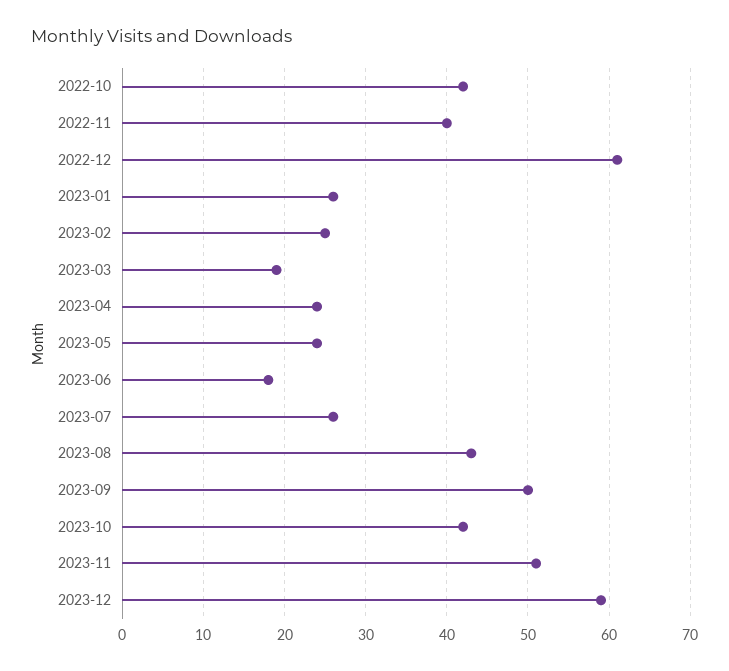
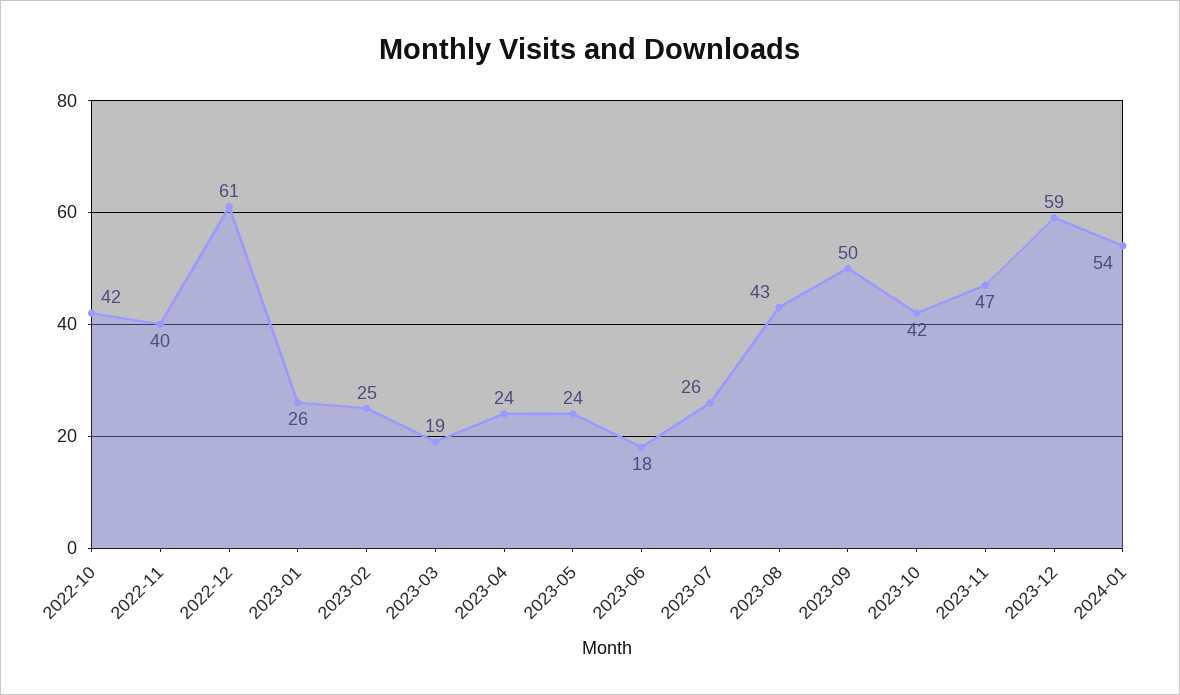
2023-11: 51 -> 47
2024-01: none -> 54

